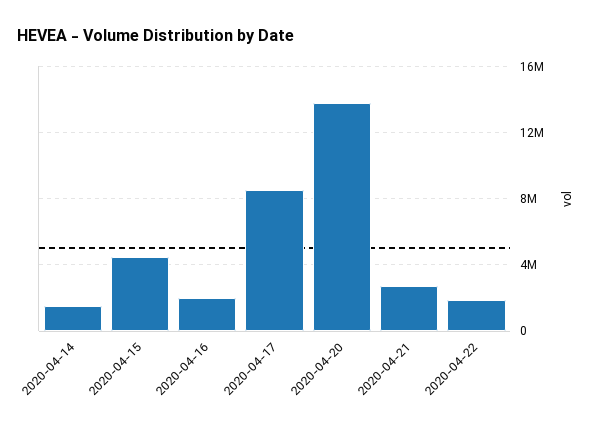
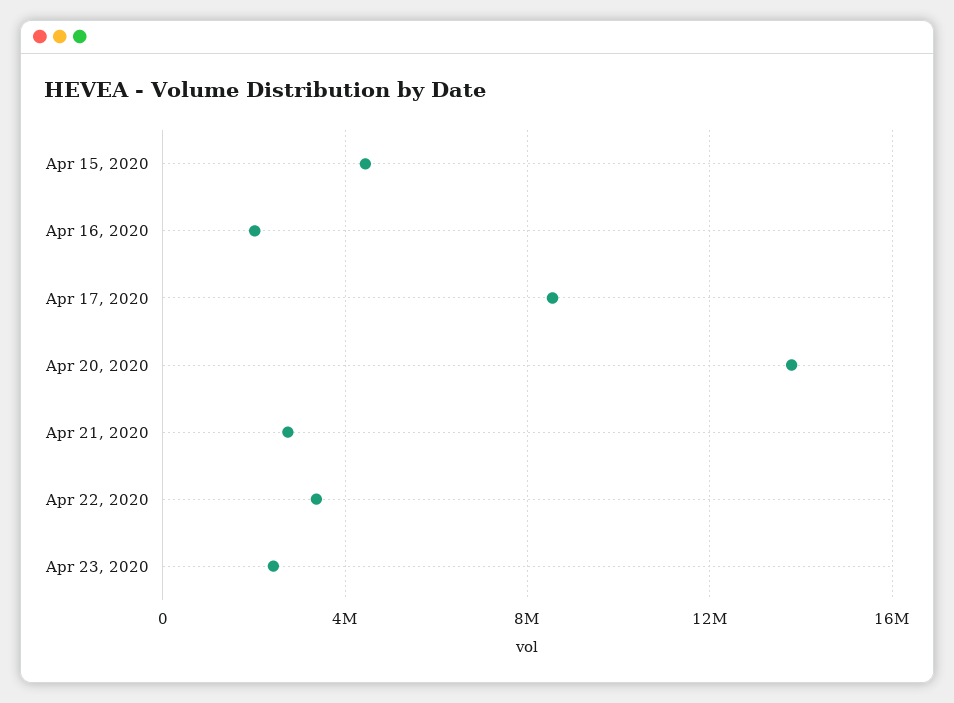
2020-04-14: 1500000 -> none
2020-04-22: 2000000 -> 3500000
Apr 23, 2020: none -> 2500000

